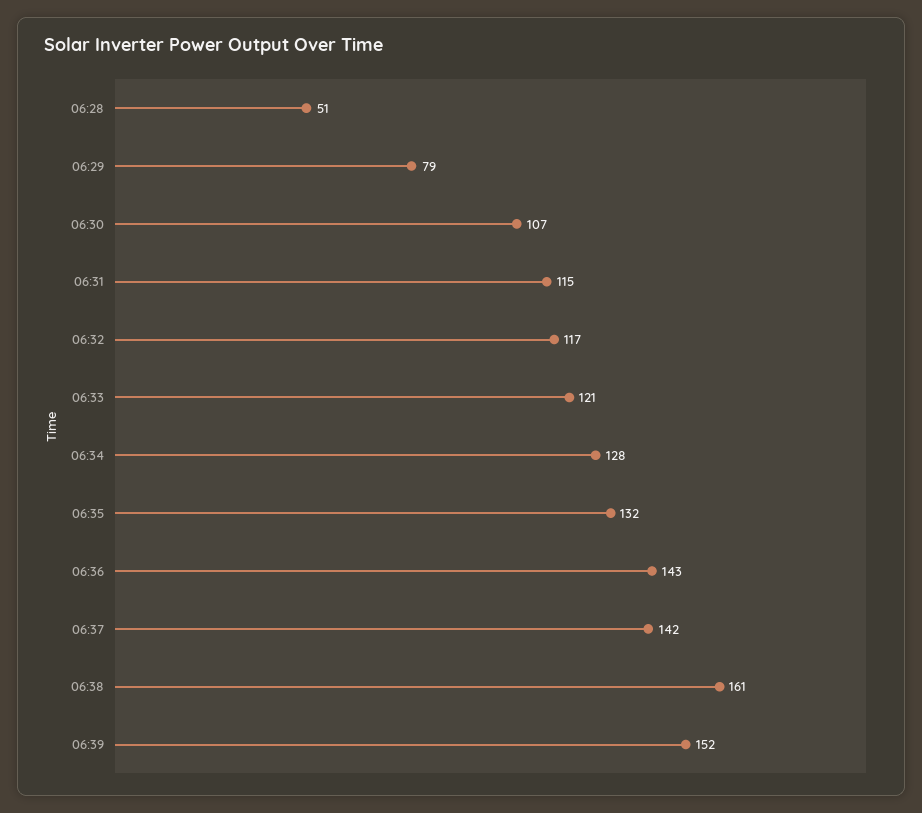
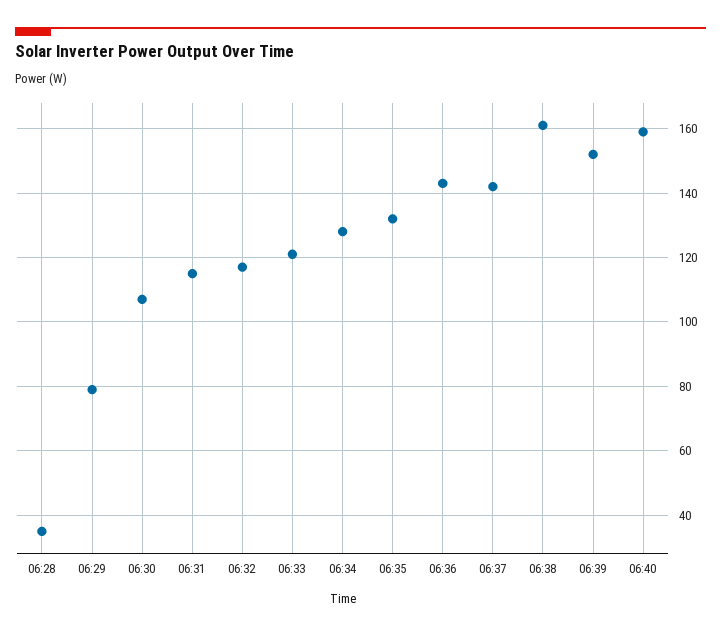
06:28: 51 -> 35
06:40: none -> 160

